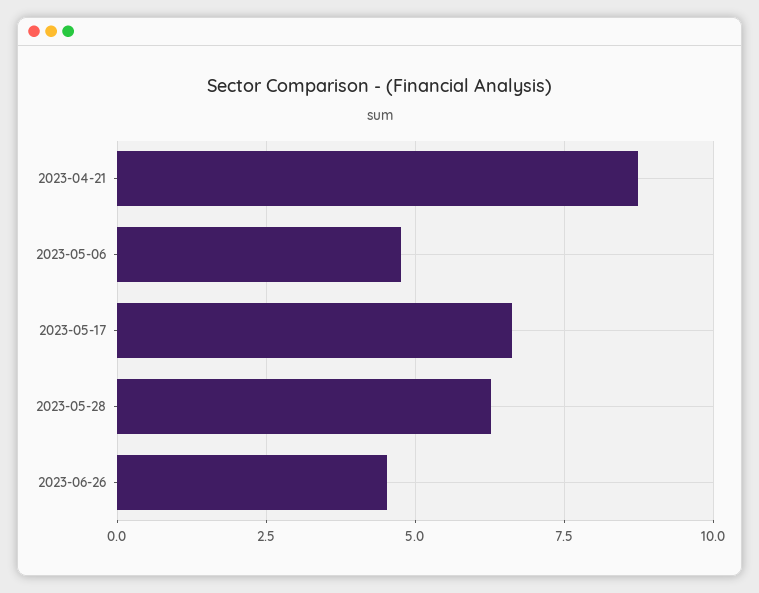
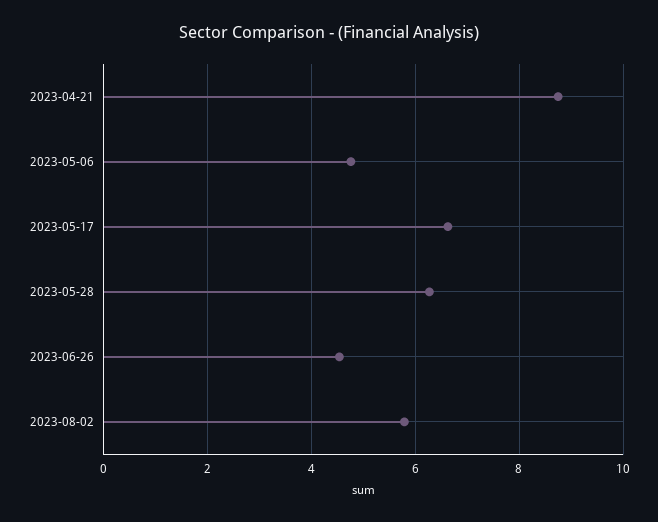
2023-08-02: none -> 5.8

